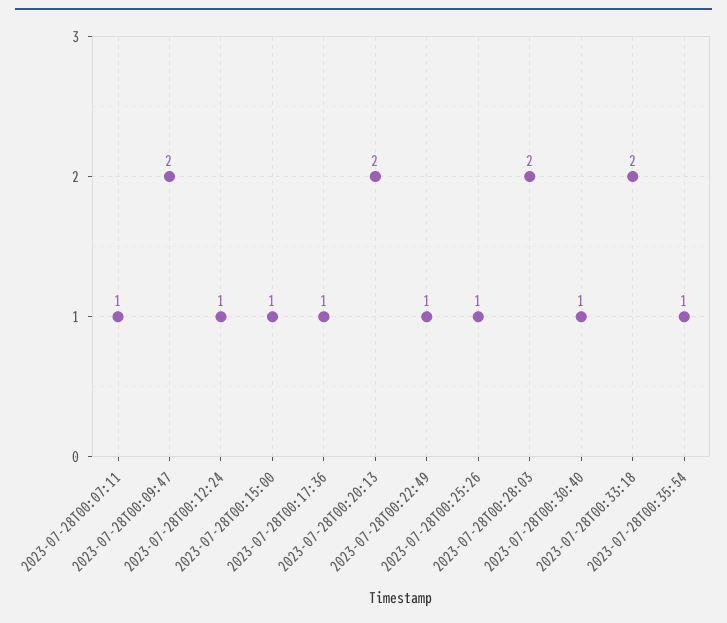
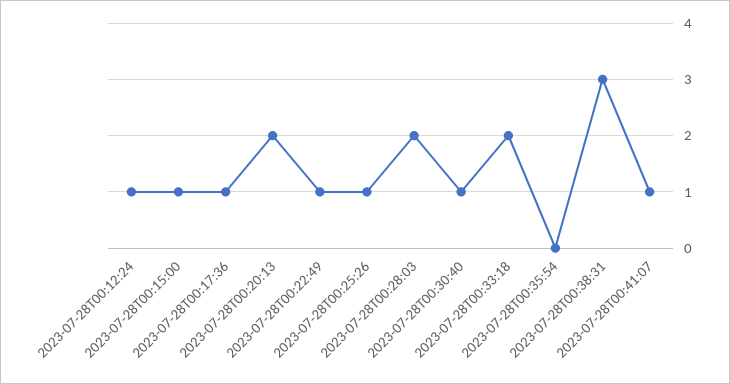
2023-07-28T00:07:11: 1 -> none
2023-07-28T00:09:47: 2 -> none
2023-07-28T00:35:54: 1 -> 0
2023-07-28T00:38:31: none -> 3
2023-07-28T00:41:07: none -> 1

